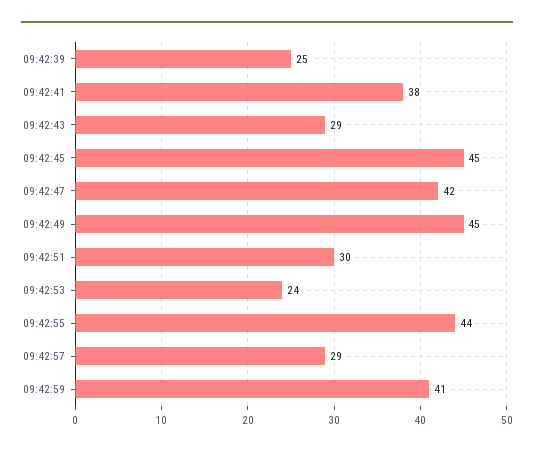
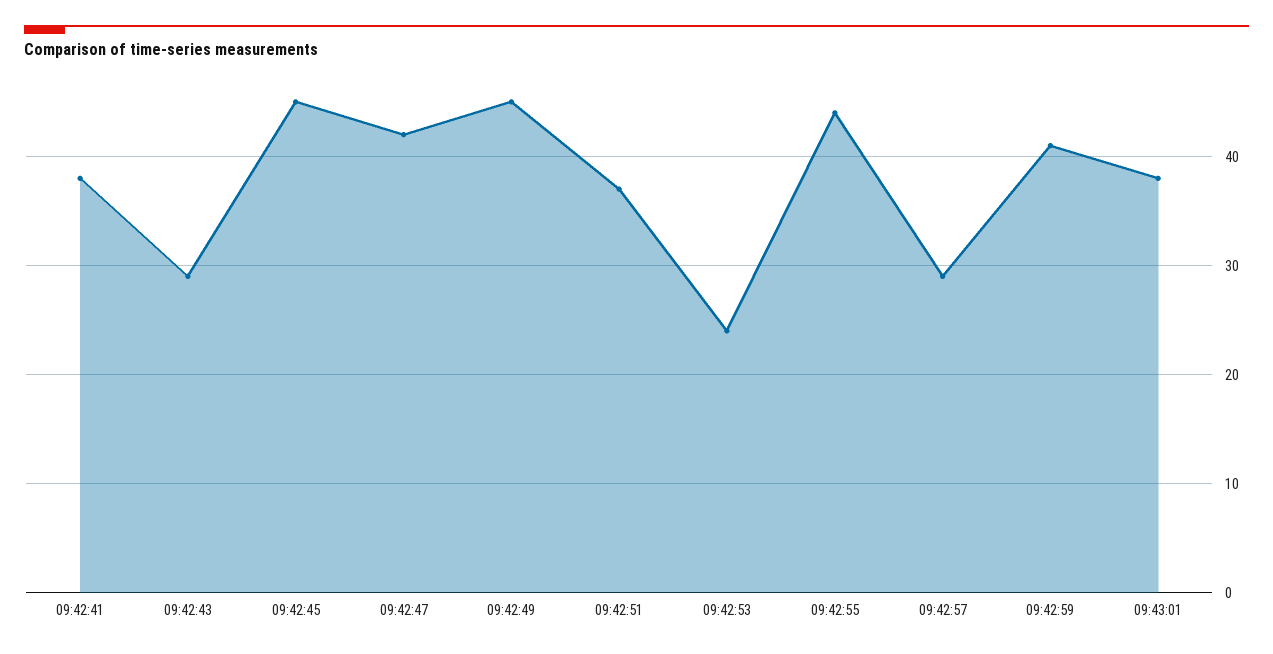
09:42:39: 25 -> none
09:42:51: 30 -> 37
09:43:01: none -> 38

